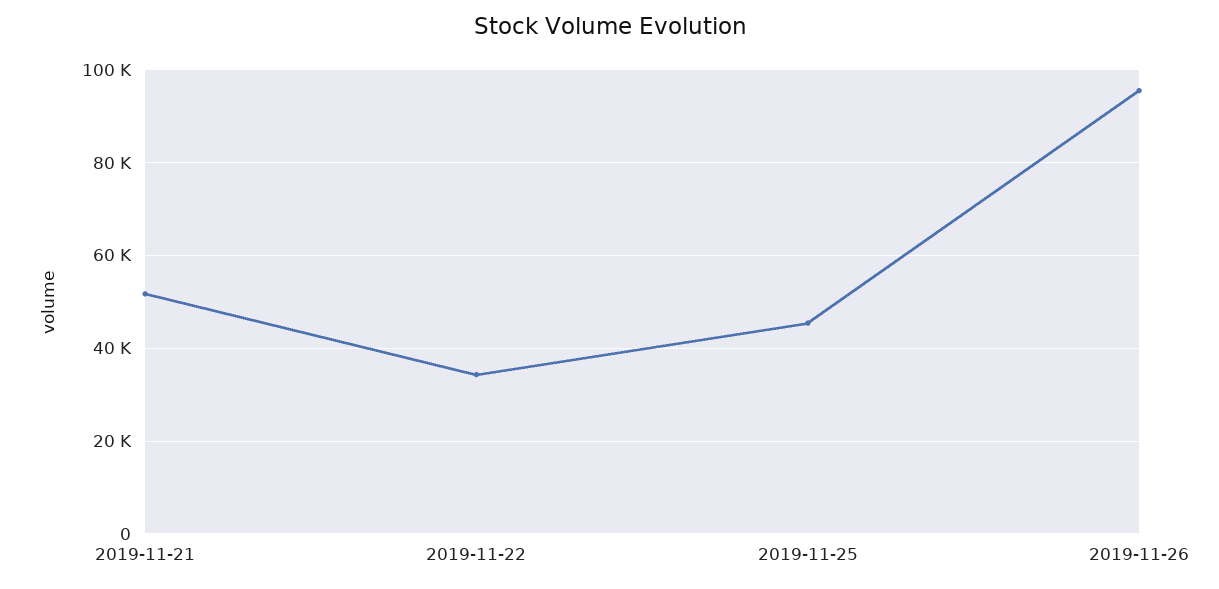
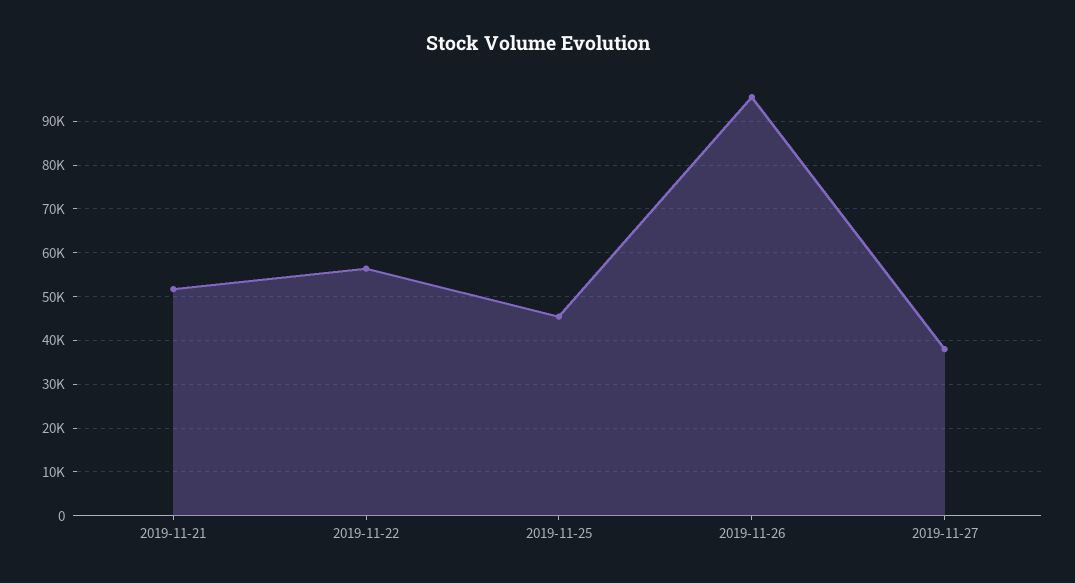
2019-11-22: 34000 -> 56000
2019-11-27: none -> 38000

